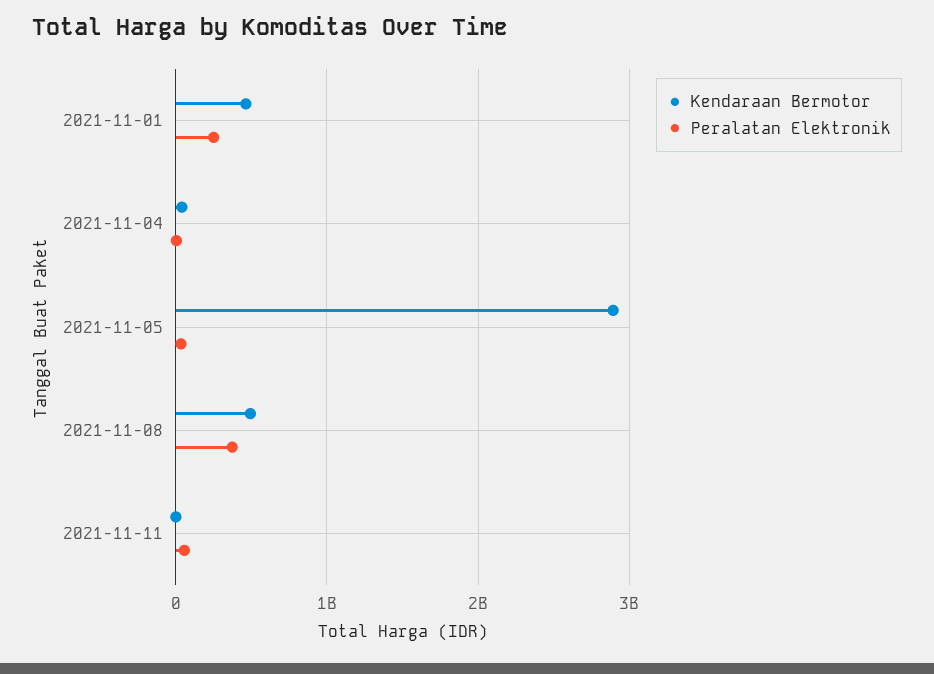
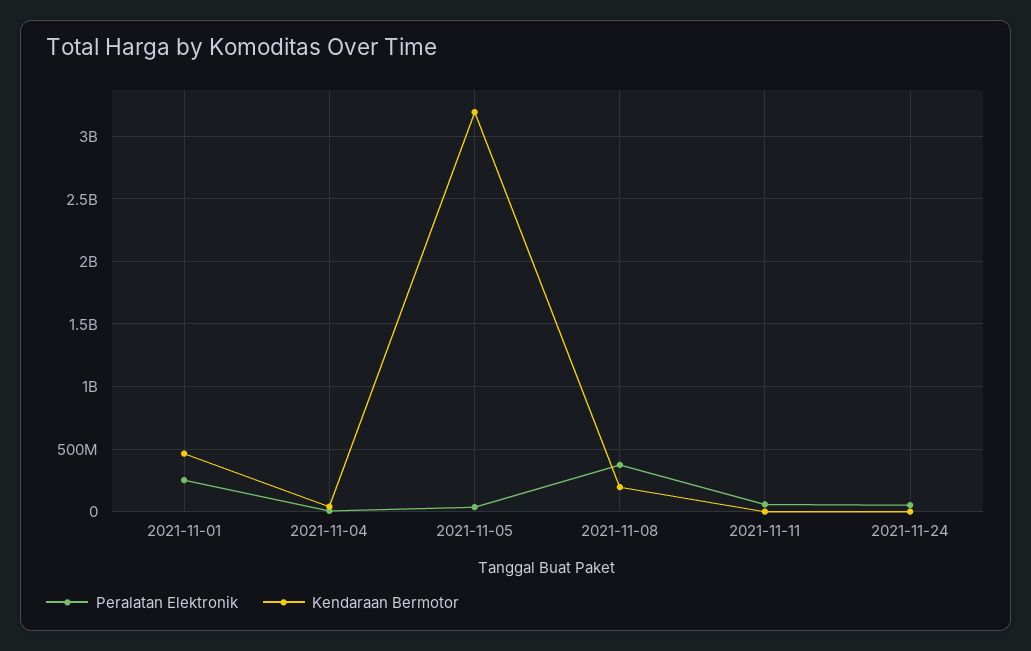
Kendaraan Bermotor, 2021-11-05: 2900000000 -> 3200000000
Kendaraan Bermotor, 2021-11-08: 500000000 -> 200000000
Peralatan Elektronik, 2021-11-24: none -> 50000000
Kendaraan Bermotor, 2021-11-24: none -> 0

